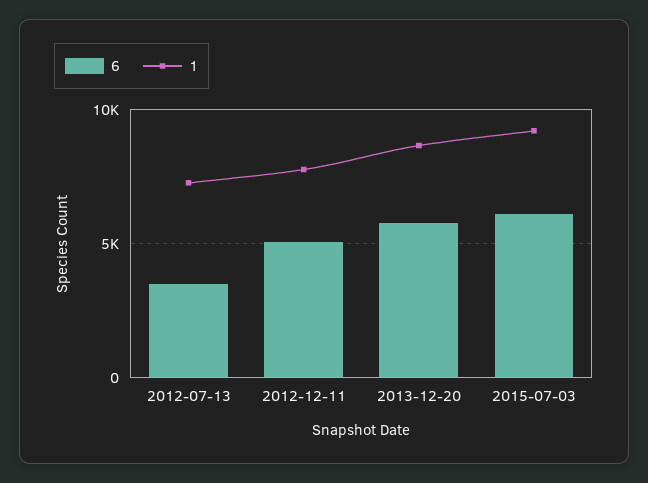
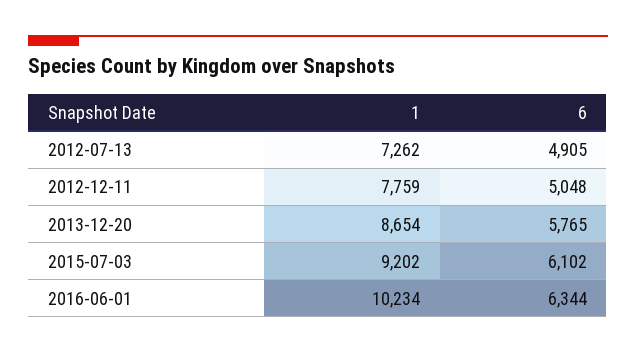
6, 2012-07-13: 3500 -> 4905
1, 2016-06-01: none -> 10234
6, 2016-06-01: none -> 6344

